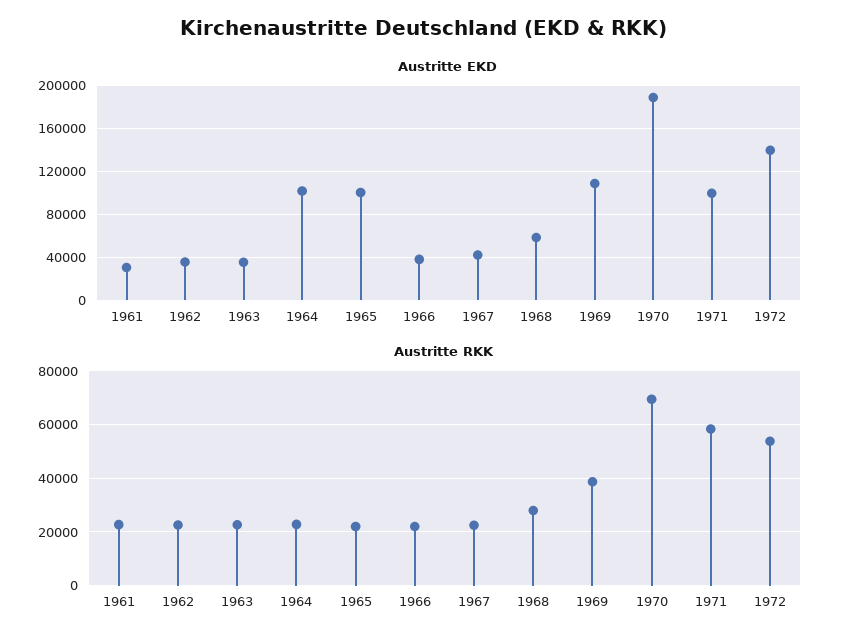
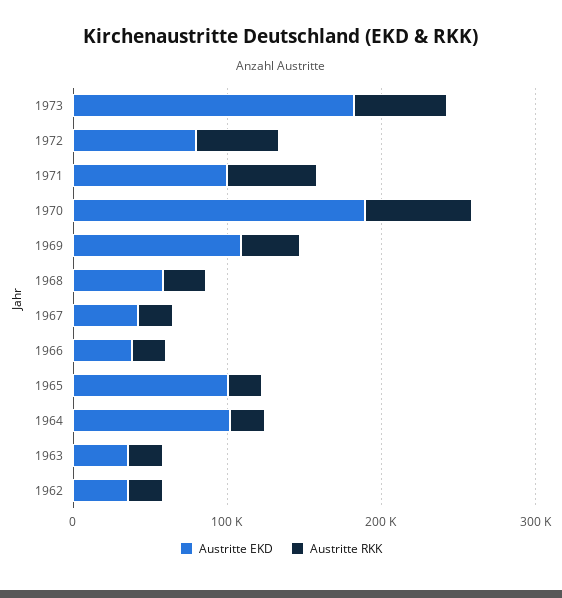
Austritte EKD, 1961: 30000 -> none
Austritte EKD, 1972: 140000 -> 80000
Austritte RKK, 1961: 22500 -> none
Austritte EKD, 1973: none -> 180000
Austritte RKK, 1973: none -> 60000

